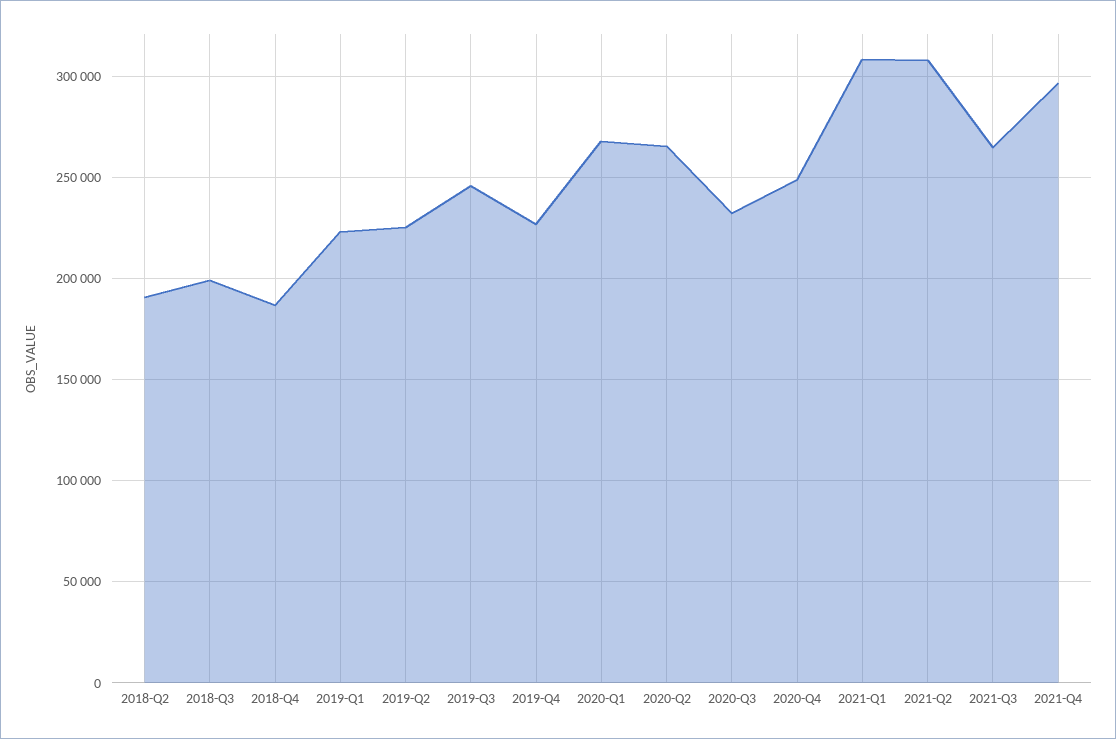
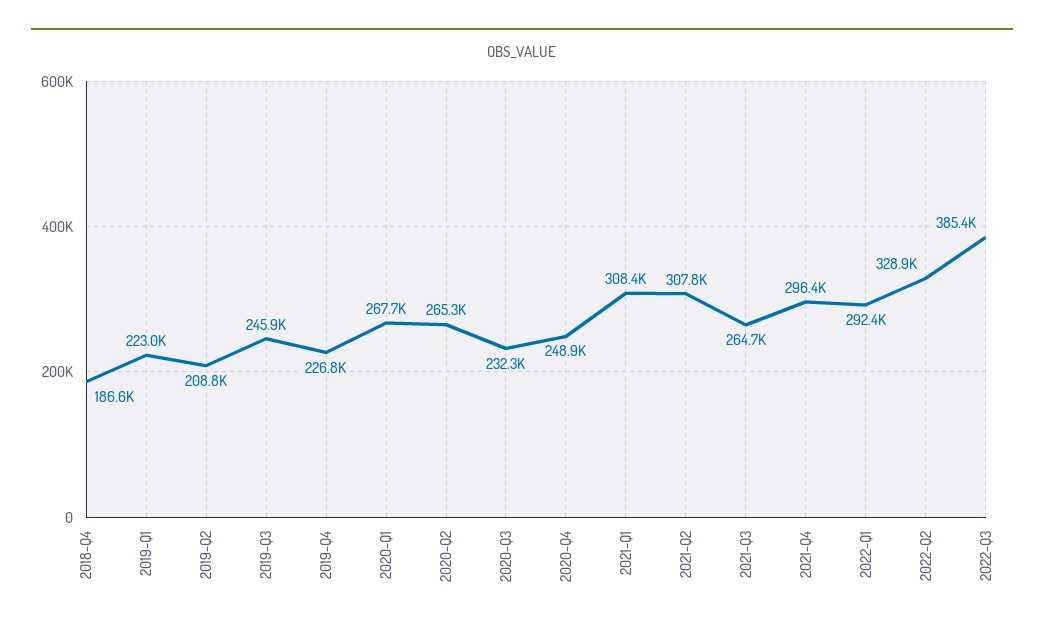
2018-Q2: 190000 -> none
2018-Q3: 200000 -> none
2019-Q2: 225000 -> 208800
2022-Q1: none -> 292400
2022-Q2: none -> 328900
2022-Q3: none -> 385400

